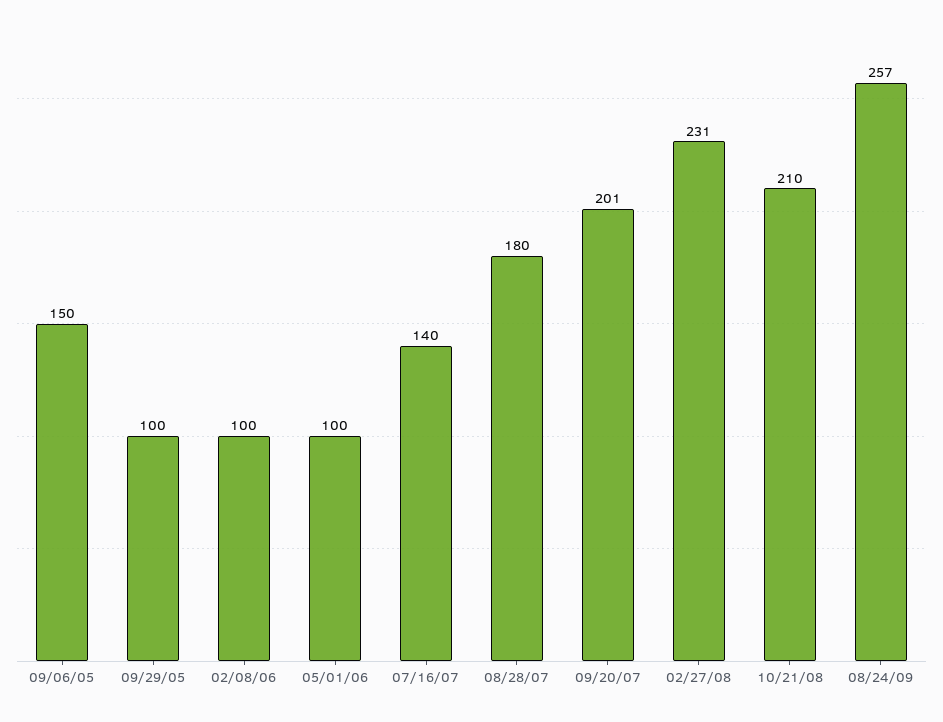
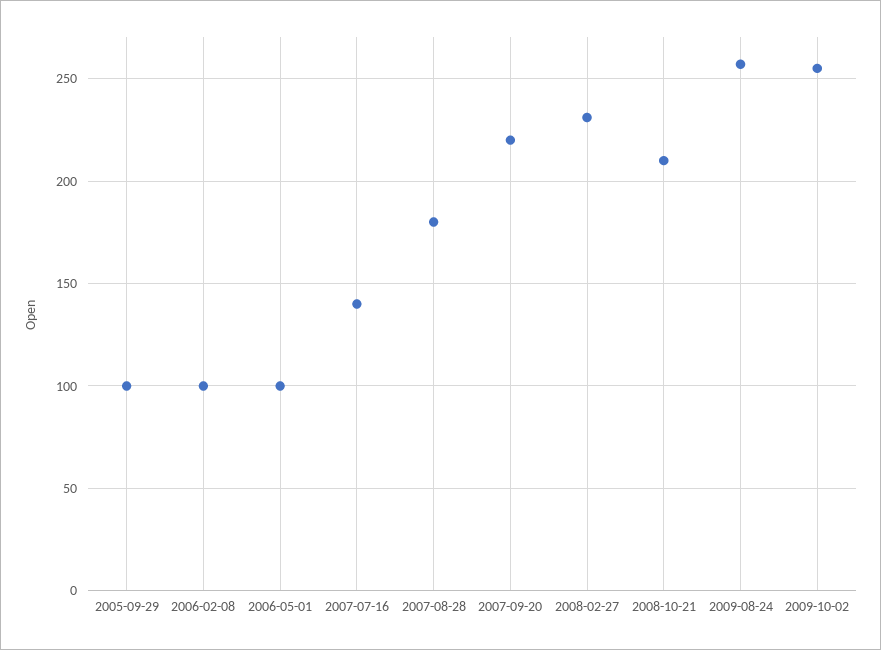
09/06/05: 150 -> none
09/20/07: 201 -> 220
2009-10-02: none -> 255

